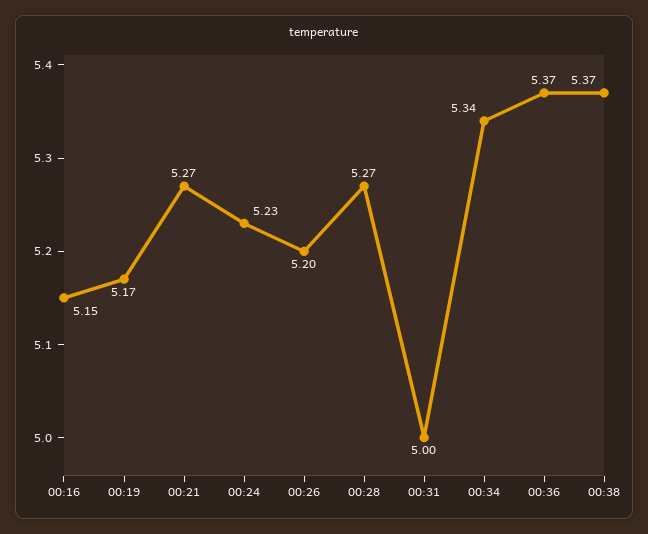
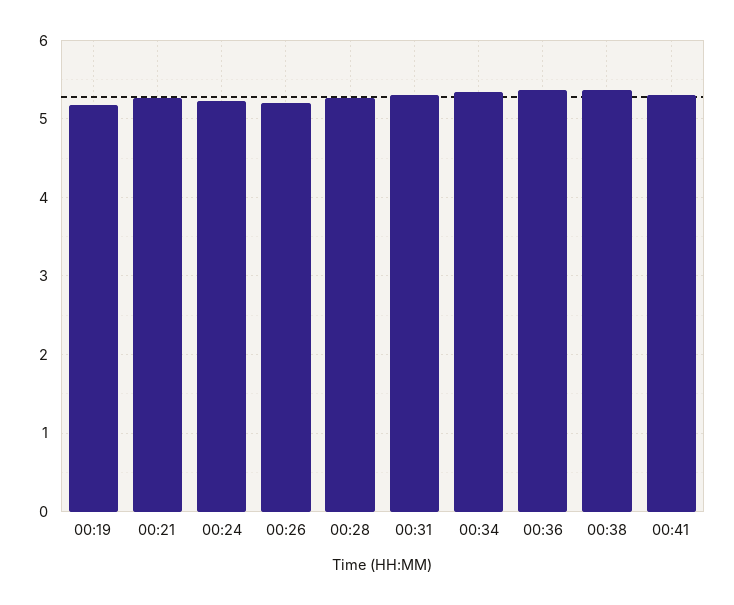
00:16: 5.15 -> none
00:31: 5 -> 5.3
00:41: none -> 5.3

